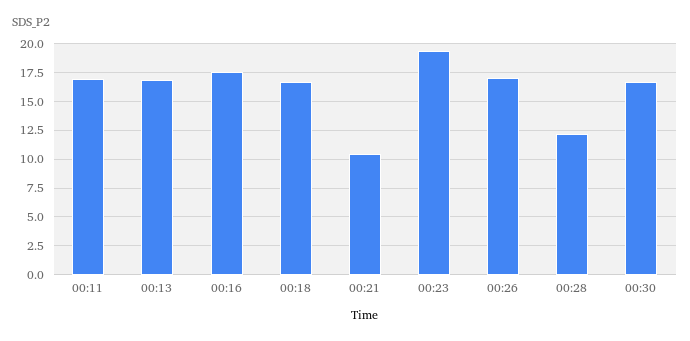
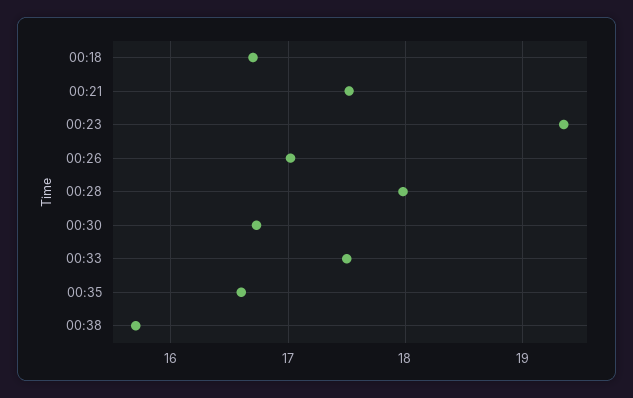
00:11: 17.5 -> none
00:13: 17.5 -> none
00:16: 17.5 -> none
00:21: 10 -> 17.5
00:28: 12.5 -> 18
00:33: none -> 17.5
00:35: none -> 16.6
00:38: none -> 15.7

